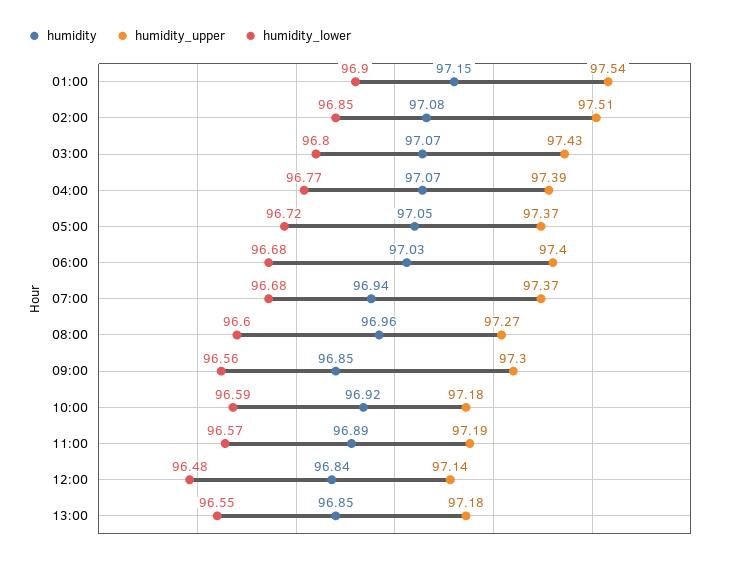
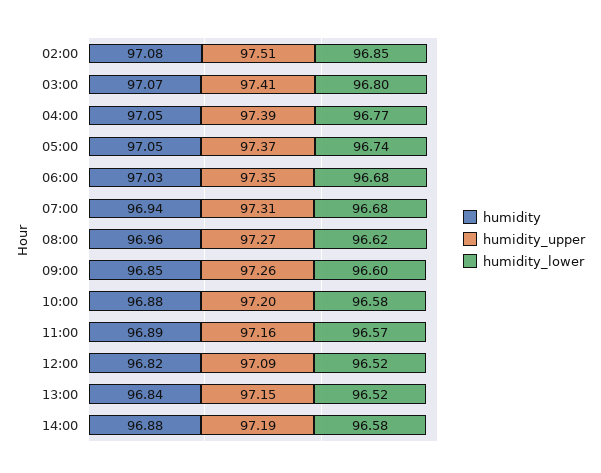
humidity, 01:00: 97.15 -> none
humidity_upper, 01:00: 97.54 -> none
humidity_lower, 01:00: 96.9 -> none
humidity_upper, 03:00: 97.43 -> 97.41
humidity, 04:00: 97.07 -> 97.05
humidity_lower, 05:00: 96.72 -> 96.74
humidity_upper, 06:00: 97.4 -> 97.35
humidity_upper, 07:00: 97.37 -> 97.31
humidity_lower, 08:00: 96.6 -> 96.62
humidity_upper, 09:00: 97.3 -> 97.26
humidity_lower, 09:00: 96.56 -> 96.6
humidity, 10:00: 96.92 -> 96.88
humidity_upper, 10:00: 97.18 -> 97.2
humidity_lower, 10:00: 96.59 -> 96.58
humidity_upper, 11:00: 97.19 -> 97.16
humidity, 12:00: 96.84 -> 96.82
humidity_upper, 12:00: 97.14 -> 97.09
humidity_lower, 12:00: 96.48 -> 96.52
humidity, 13:00: 96.85 -> 96.84
humidity_upper, 13:00: 97.18 -> 97.15
humidity_lower, 13:00: 96.55 -> 96.52
humidity, 14:00: none -> 96.88
humidity_upper, 14:00: none -> 97.19
humidity_lower, 14:00: none -> 96.58

